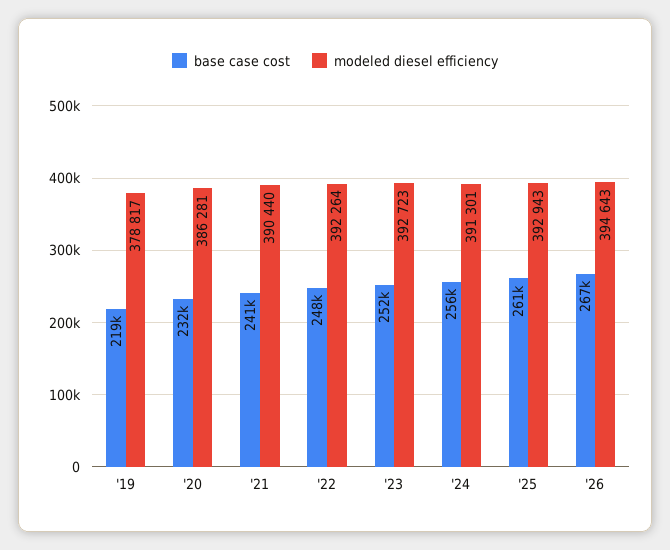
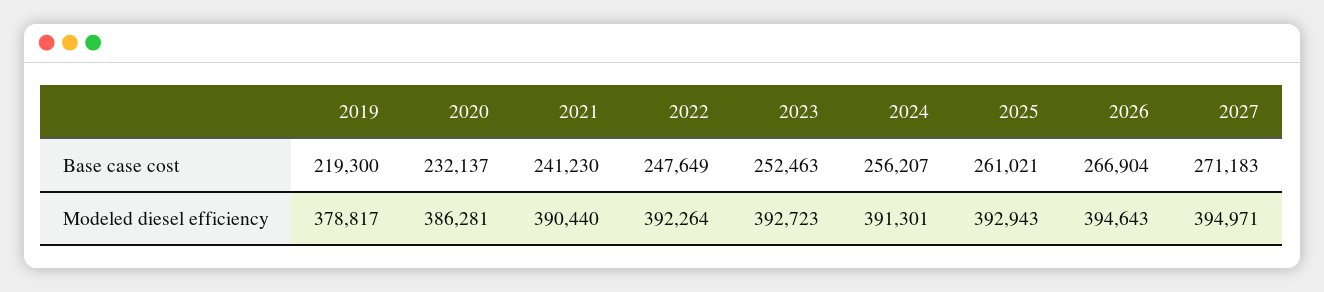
base case cost, 2027: none -> 271183
modeled diesel efficiency, 2027: none -> 394971

